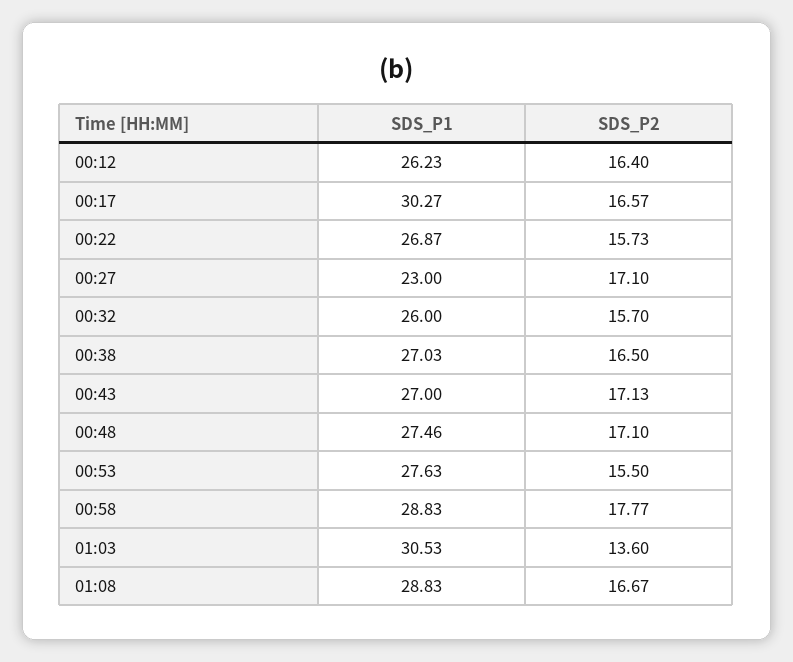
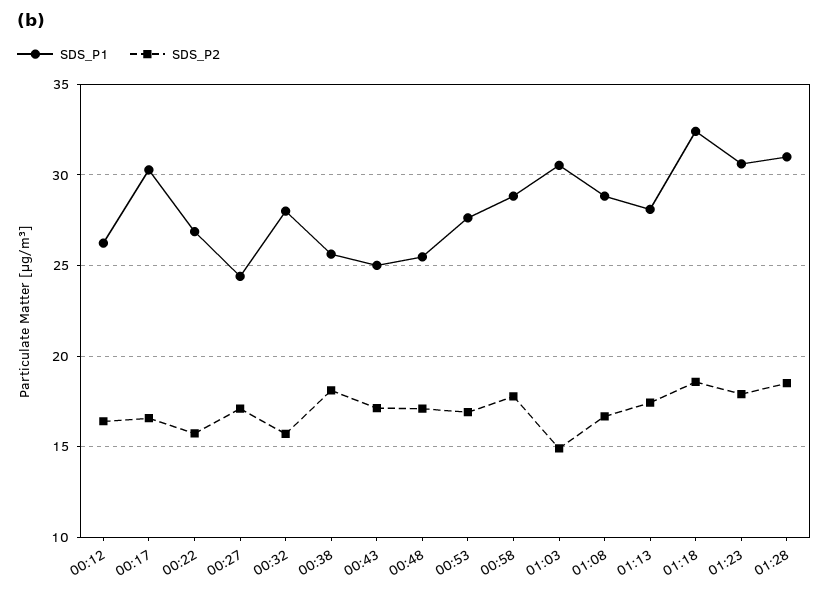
SDS_P1, 00:27: 23 -> 24.5
SDS_P1, 00:32: 26 -> 28
SDS_P1, 00:38: 27.03 -> 25.5
SDS_P2, 00:38: 16.5 -> 18
SDS_P1, 00:43: 27 -> 25
SDS_P1, 00:48: 27.46 -> 25.5
SDS_P2, 00:53: 15.5 -> 17
SDS_P2, 01:03: 13.6 -> 15
SDS_P1, 01:13: none -> 28
SDS_P2, 01:13: none -> 17.5
SDS_P1, 01:18: none -> 32.5
SDS_P2, 01:18: none -> 18.5
SDS_P1, 01:23: none -> 30.5
SDS_P2, 01:23: none -> 18
SDS_P1, 01:28: none -> 31
SDS_P2, 01:28: none -> 18.5

